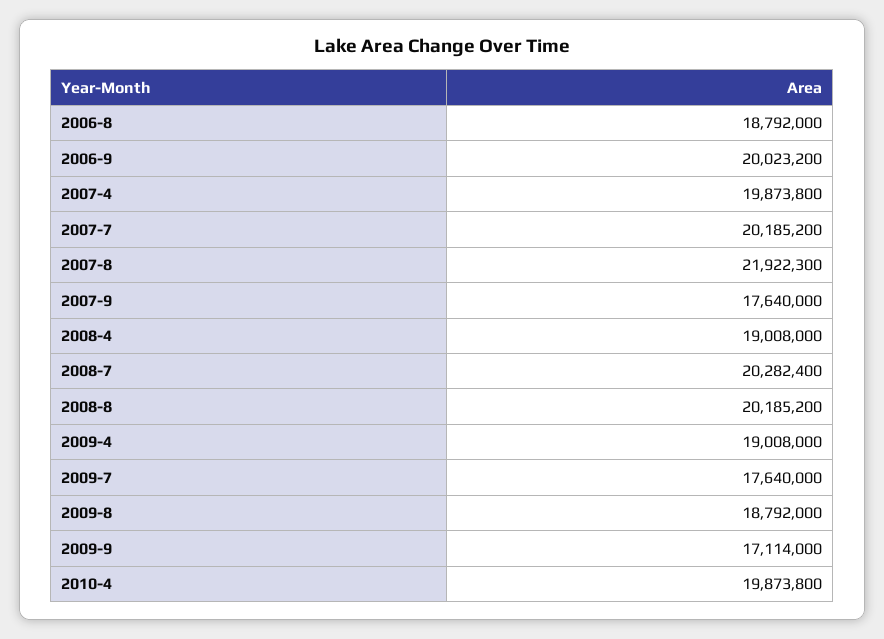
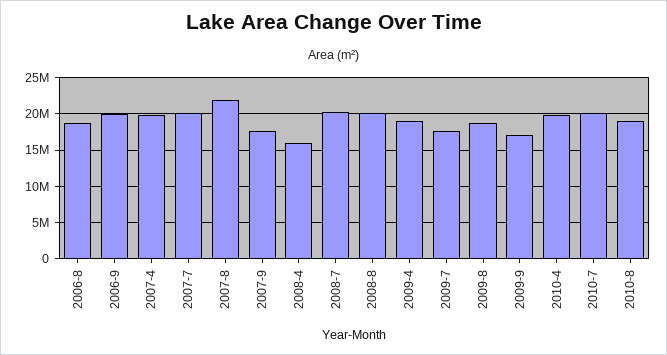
2008-4: 19008000 -> 16000000
2010-7: none -> 20000000
2010-8: none -> 19000000

